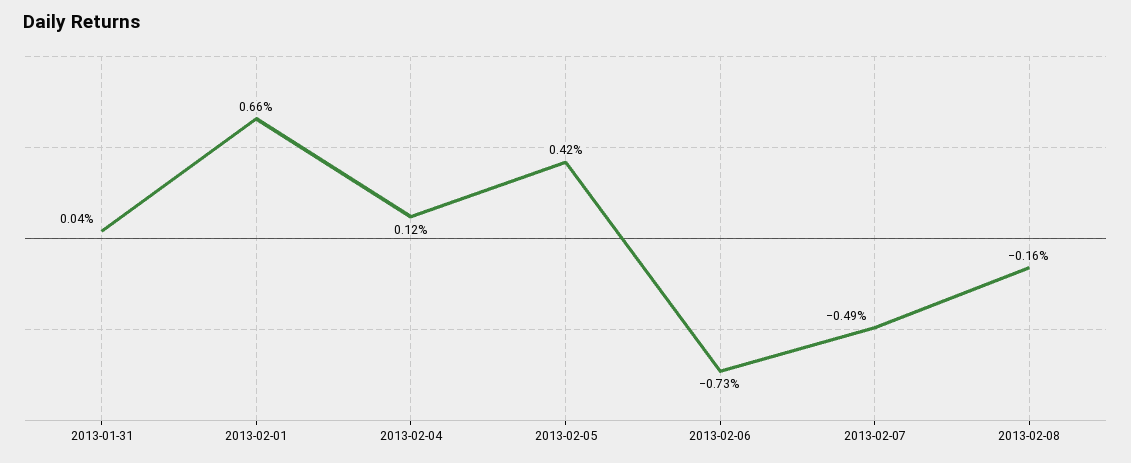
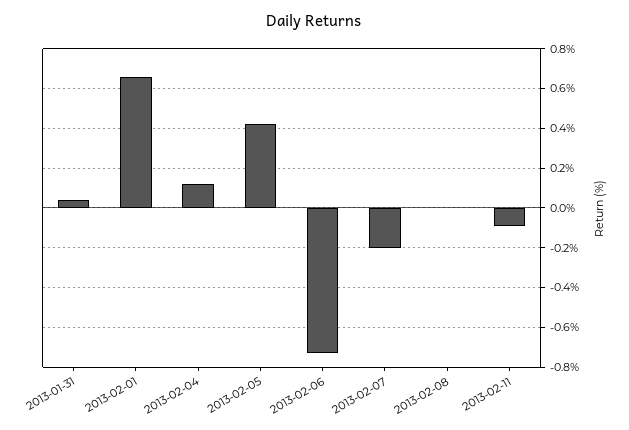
2013-02-07: -0.49 -> -0.2
2013-02-08: -0.16 -> 0
2013-02-11: none -> -0.1

